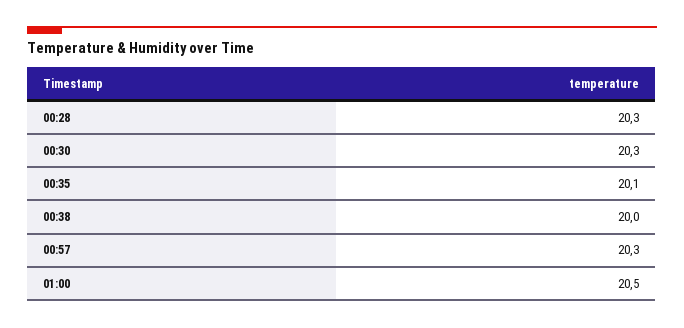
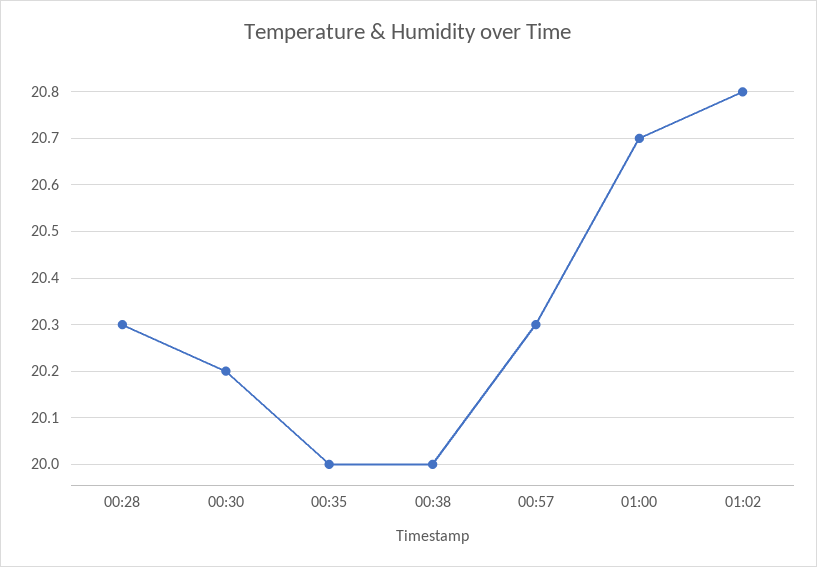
00:30: 20.3 -> 20.2
00:35: 20.1 -> 20
01:00: 20.5 -> 20.7
01:02: none -> 20.8

